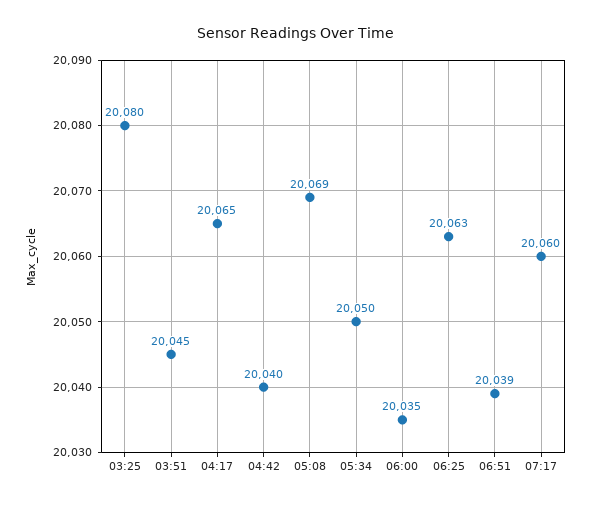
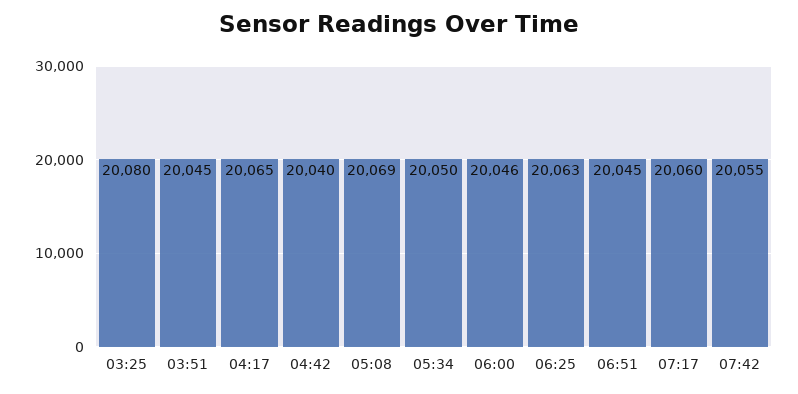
06:00: 20035 -> 20046
06:51: 20039 -> 20045
07:42: none -> 20055

